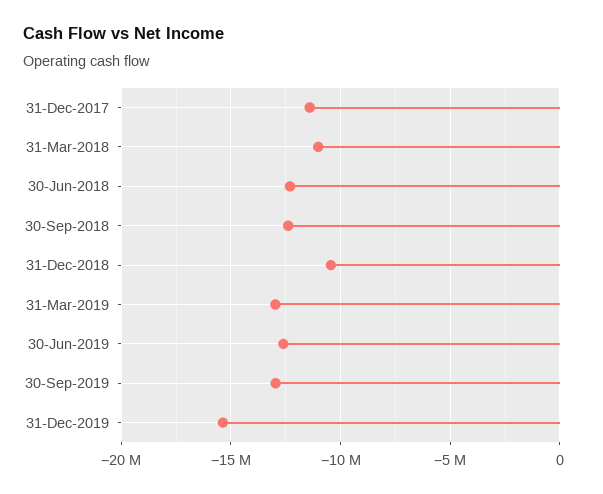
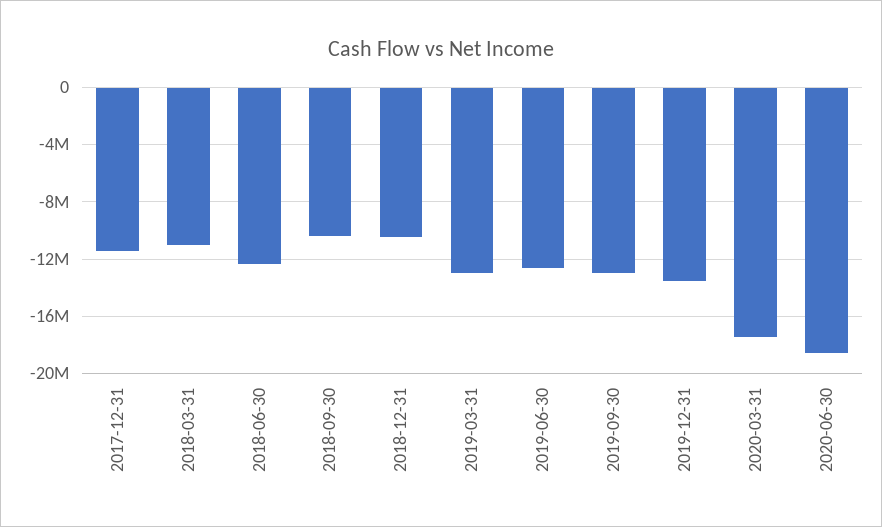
30-Sep-2018: -12500000 -> -10500000
31-Dec-2019: -15500000 -> -13500000
2020-03-31: none -> -17500000
2020-06-30: none -> -18500000

